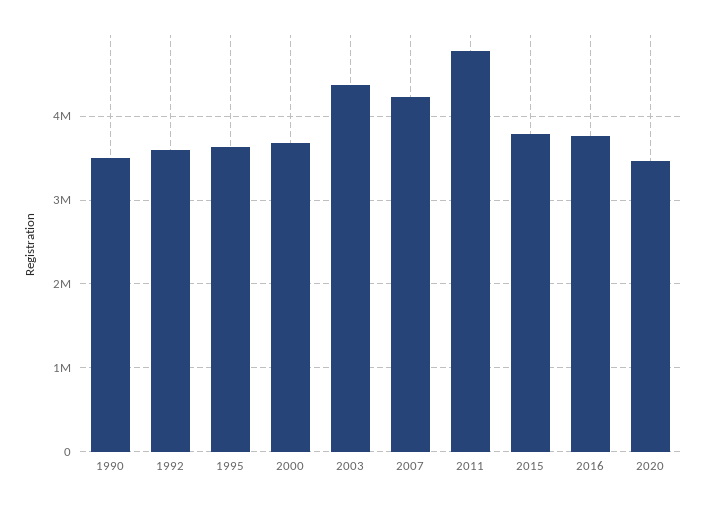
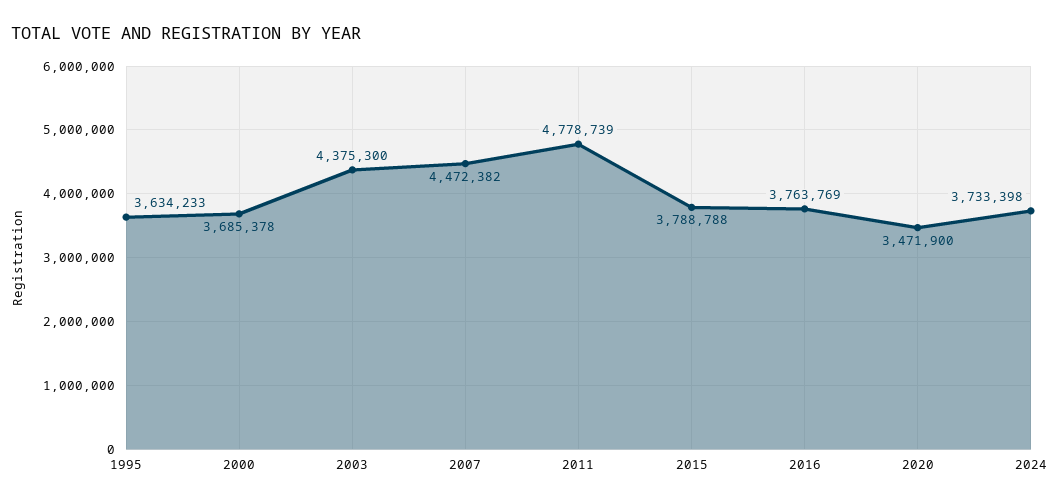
1990: 3500000 -> none
1992: 3600000 -> none
2007: 4200000 -> 4472382
2024: none -> 3733398

